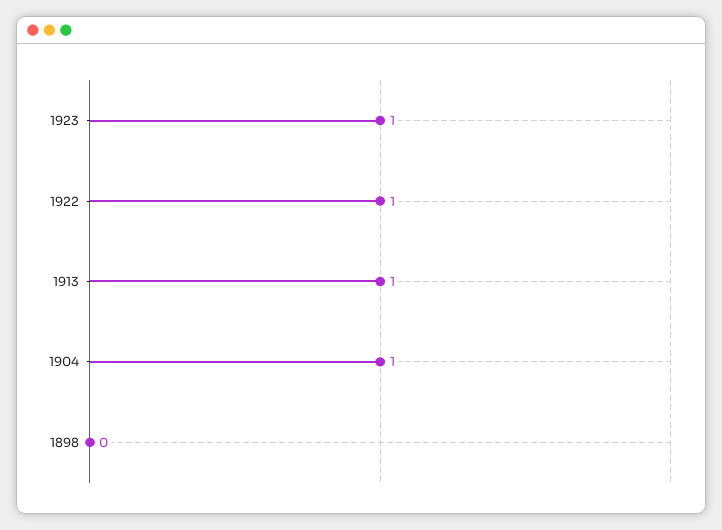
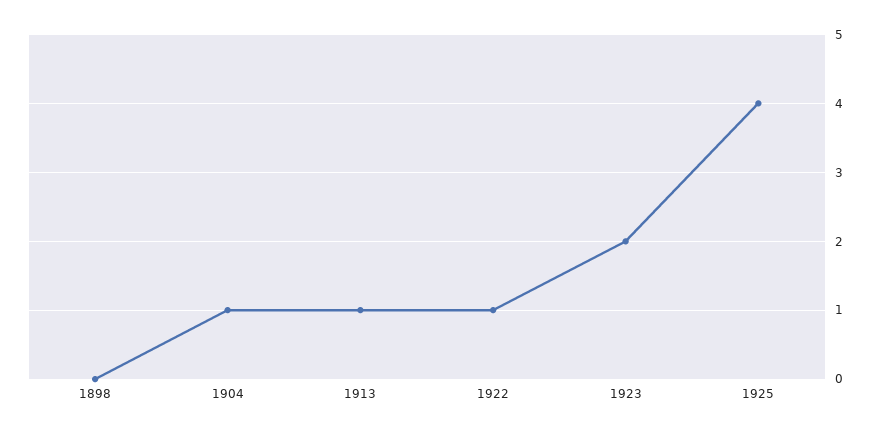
1923: 1 -> 2
1925: none -> 4

